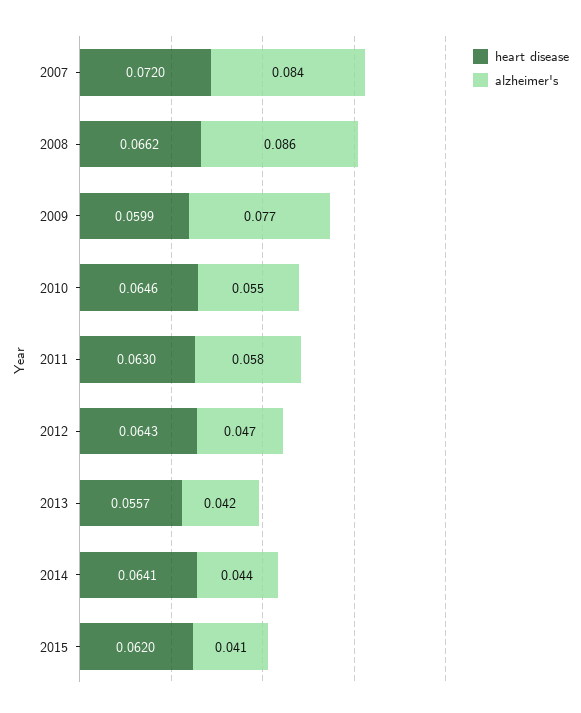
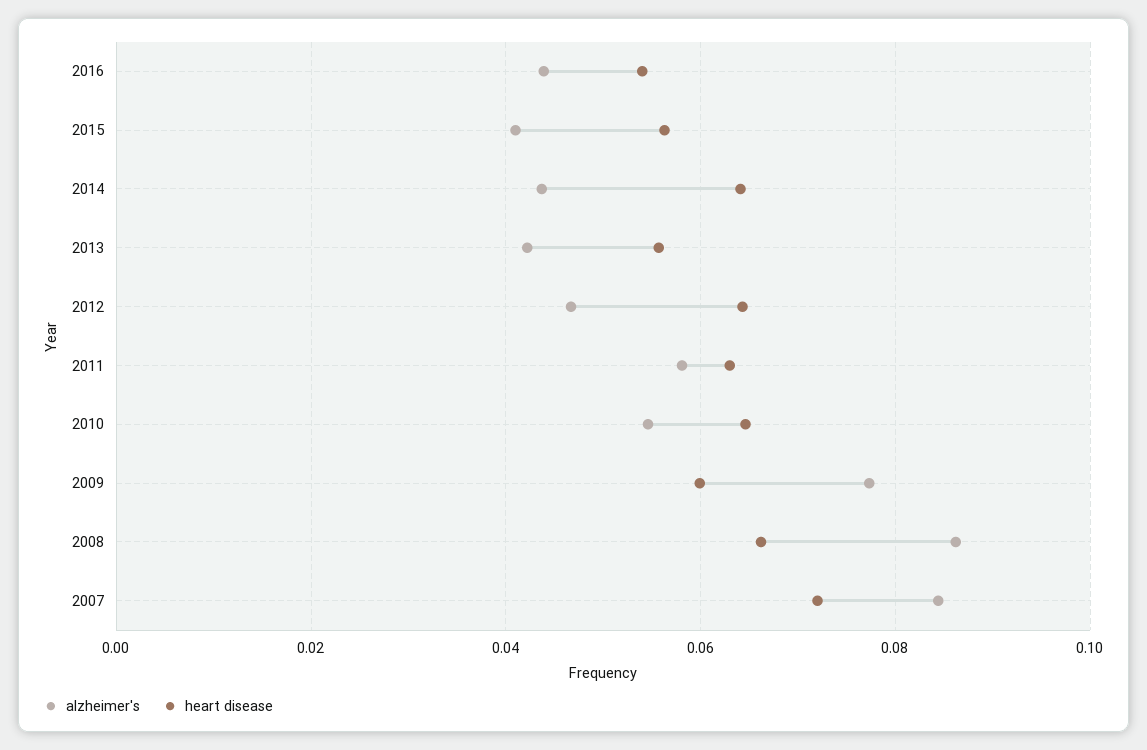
heart disease, 2015: 0.062 -> 0.056
alzheimer's, 2016: none -> 0.044
heart disease, 2016: none -> 0.054

